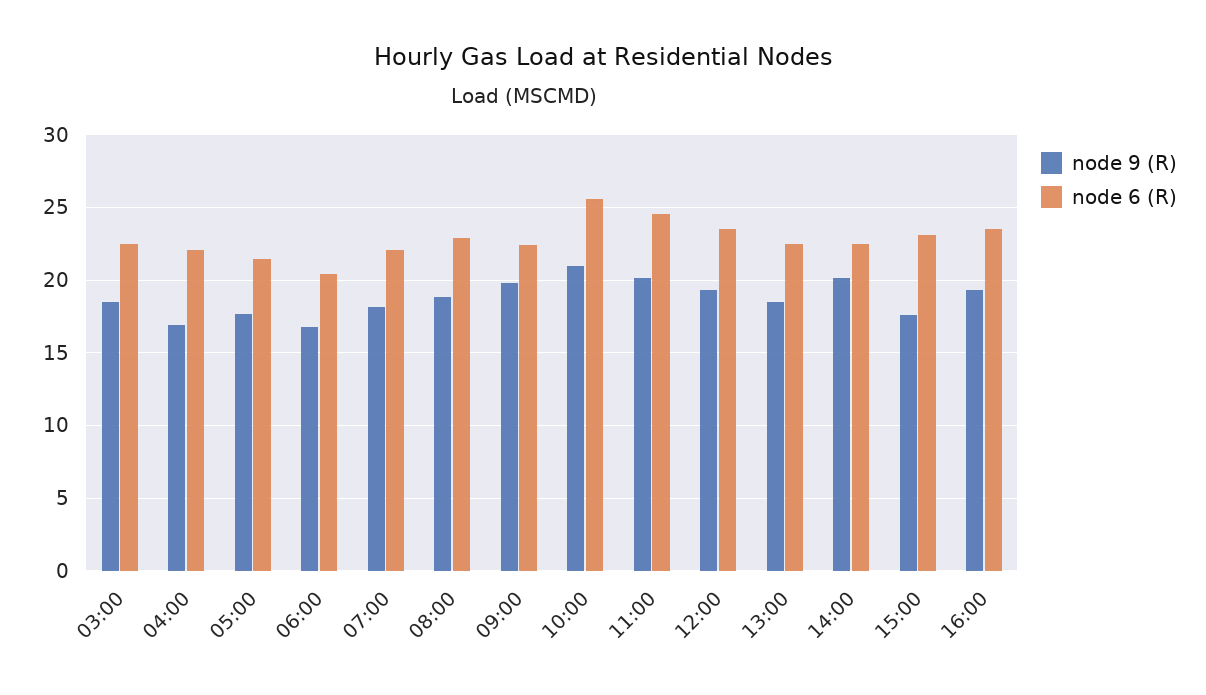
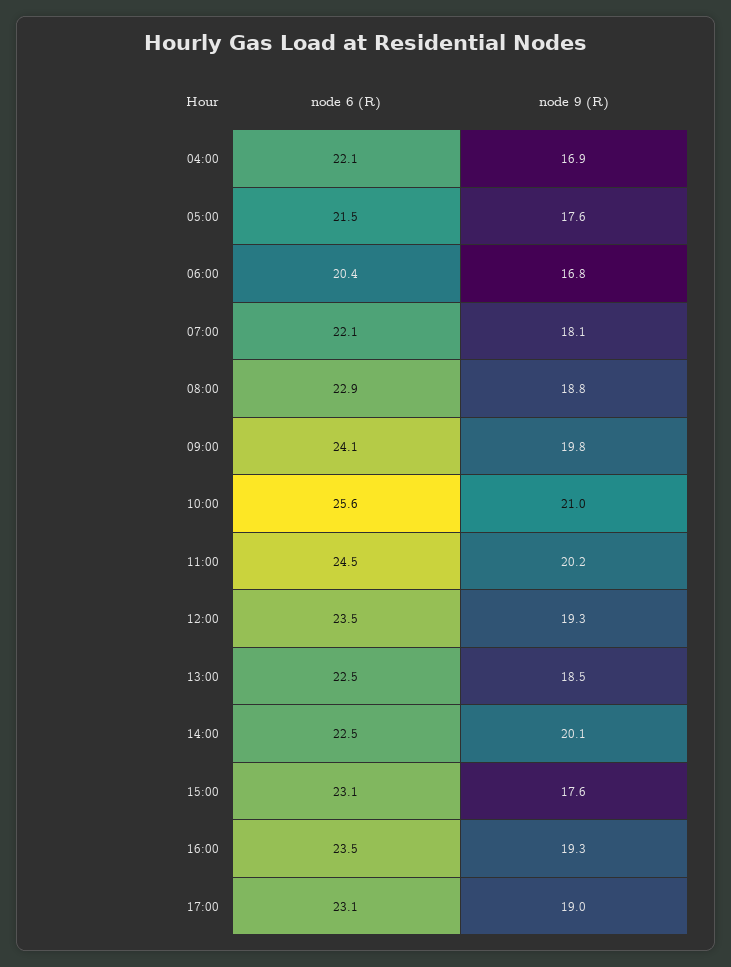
node 9 (R), 03:00: 18.5 -> none
node 6 (R), 03:00: 22.5 -> none
node 6 (R), 09:00: 22.5 -> 24.1
node 6 (R), 17:00: none -> 23.1
node 9 (R), 17:00: none -> 19

